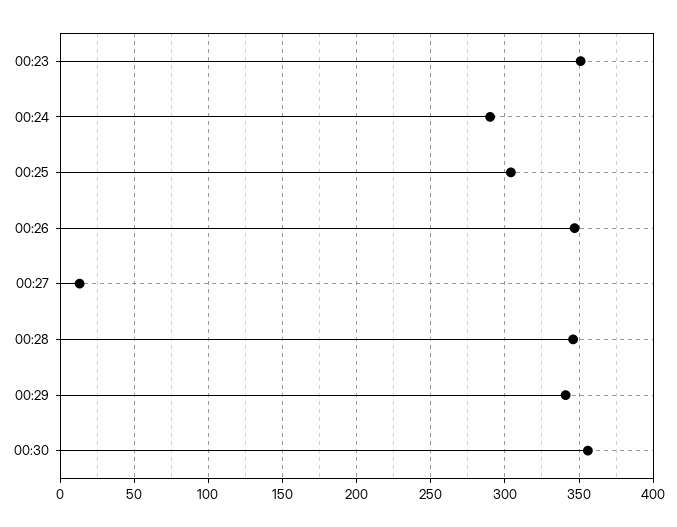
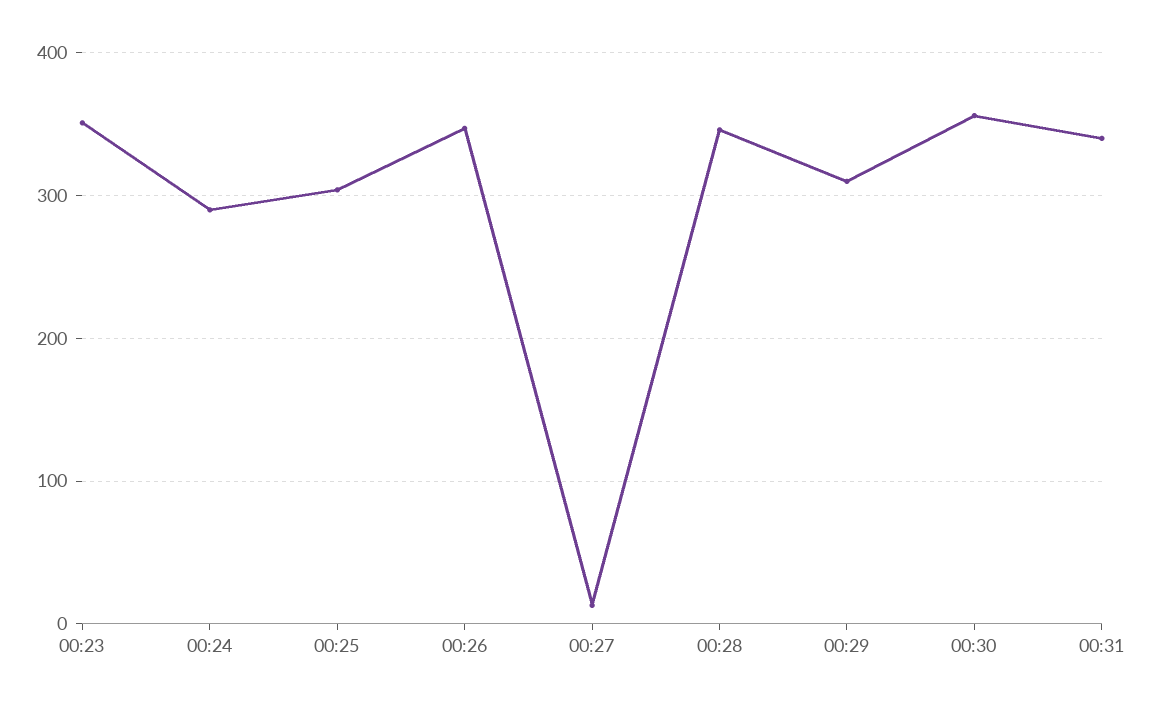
00:29: 340 -> 310
00:31: none -> 340

